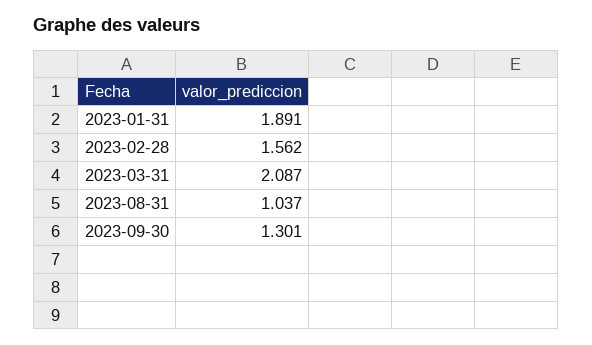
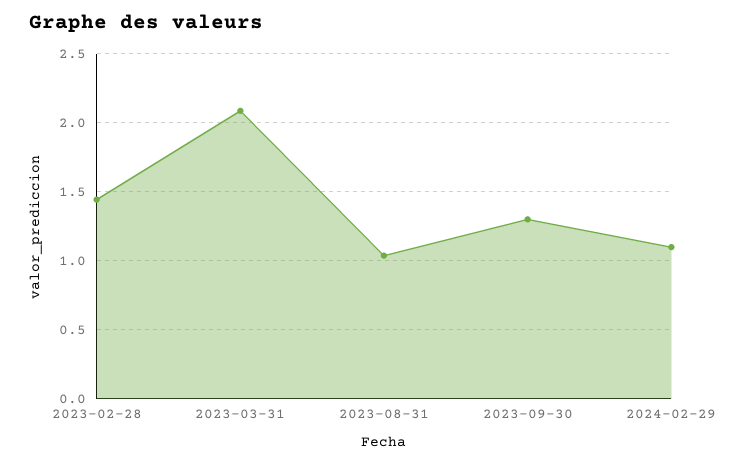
2023-01-31: 1.891 -> none
2023-02-28: 1.562 -> 1.45
2024-02-29: none -> 1.1

